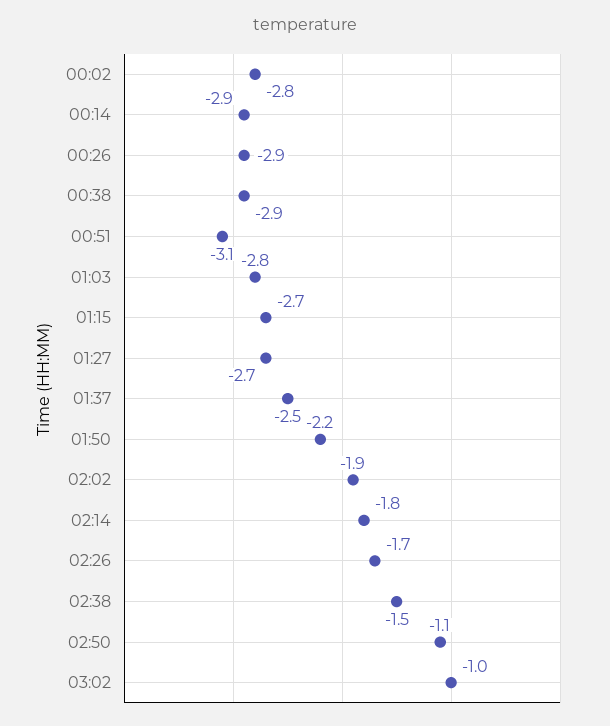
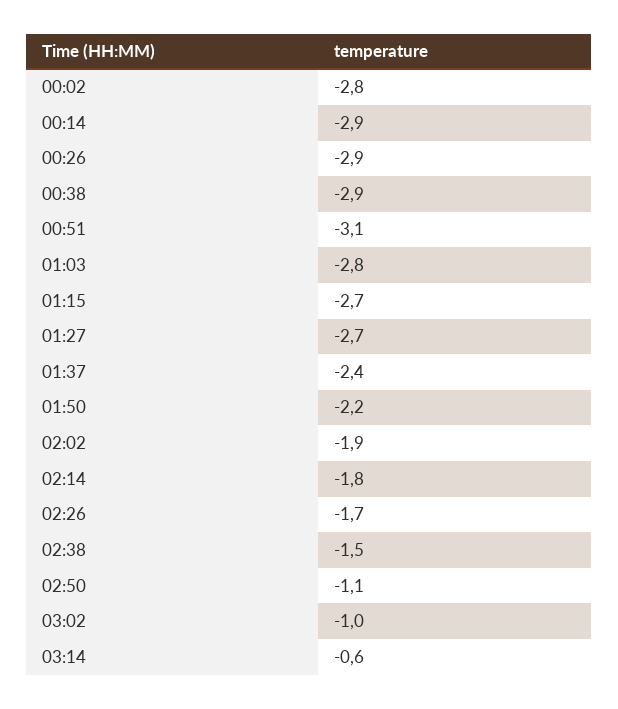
01:37: -2.5 -> -2.4
03:14: none -> -0.6

